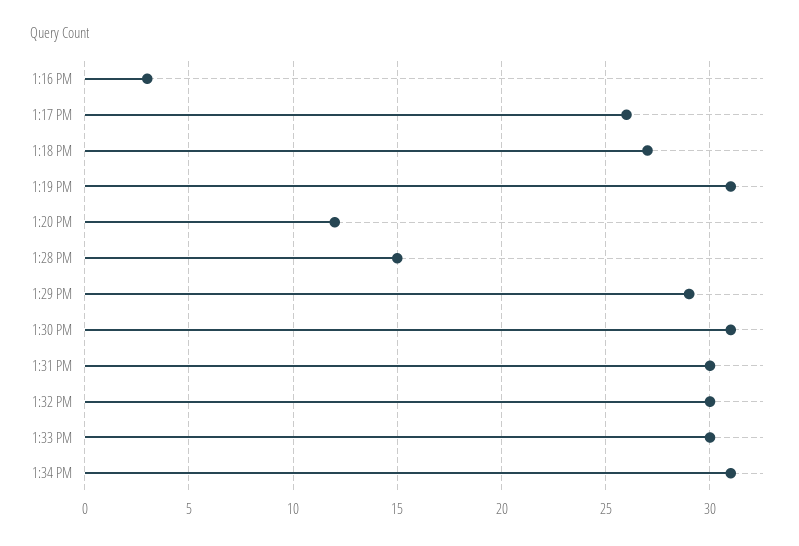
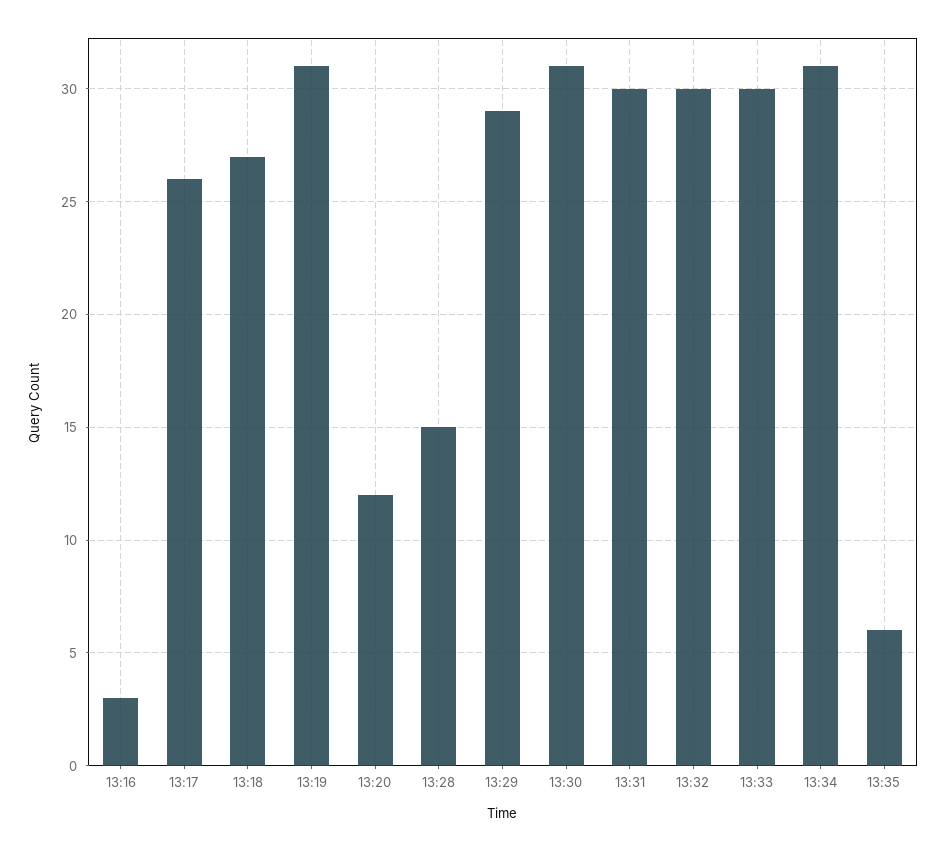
13:35: none -> 6

